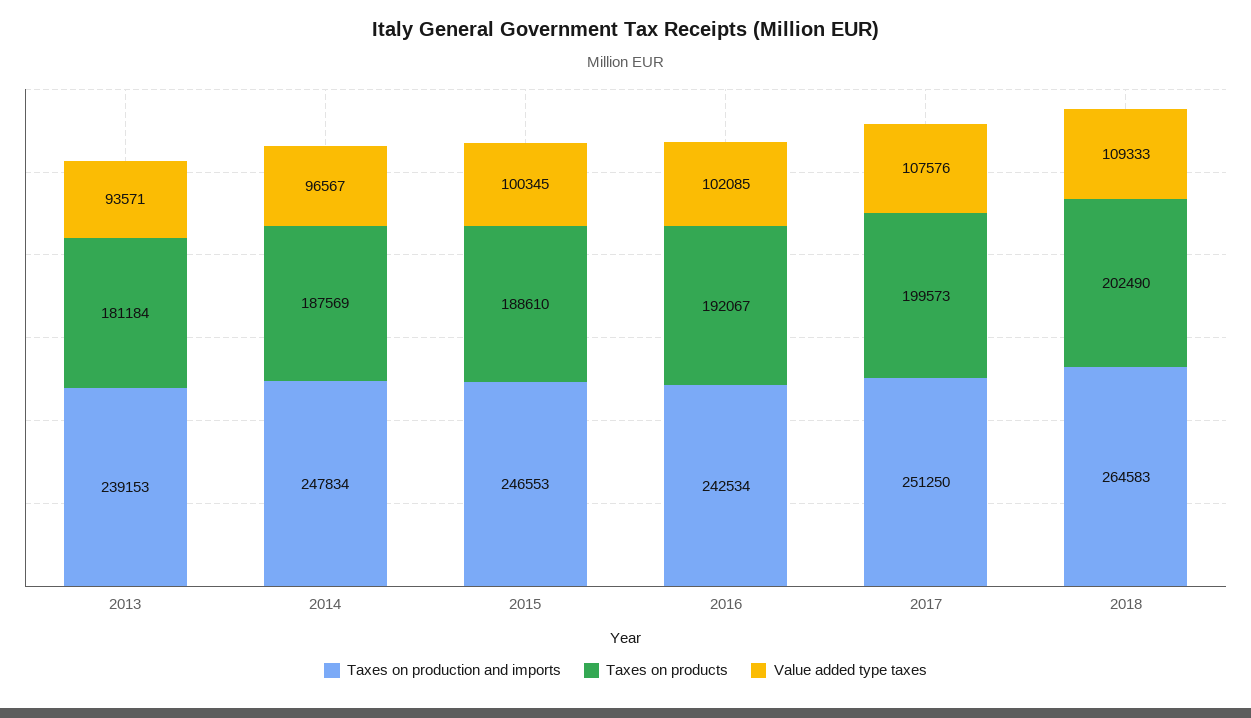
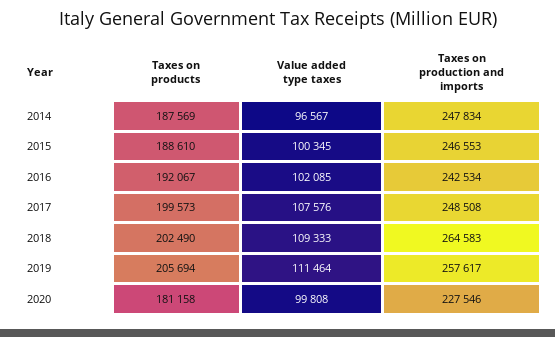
Taxes on production and imports, 2013: 239153 -> none
Taxes on products, 2013: 181184 -> none
Value added type taxes, 2013: 93571 -> none
Taxes on production and imports, 2017: 251250 -> 248508
Taxes on products, 2019: none -> 205694
Value added type taxes, 2019: none -> 111464
Taxes on production and imports, 2019: none -> 257617
Taxes on products, 2020: none -> 181158
Value added type taxes, 2020: none -> 99808
Taxes on production and imports, 2020: none -> 227546

